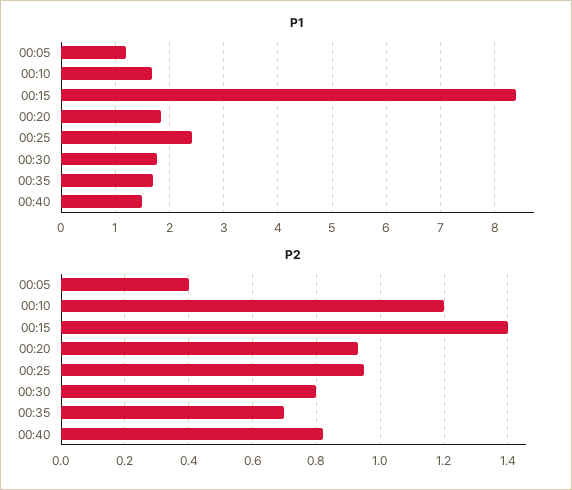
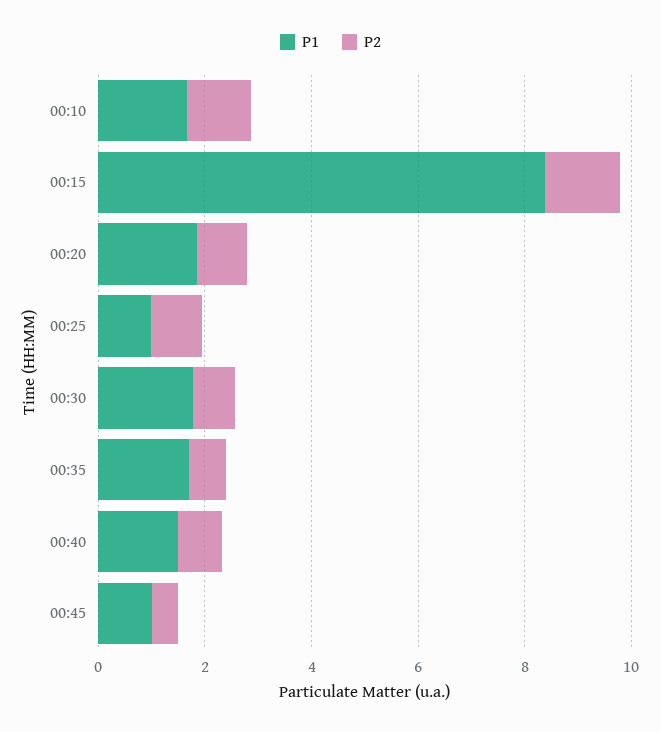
P1, 00:05: 1.2 -> none
P1, 00:25: 2.4 -> 1
P2, 00:05: 0.4 -> none
P1, 00:45: none -> 1
P2, 00:45: none -> 0.5

